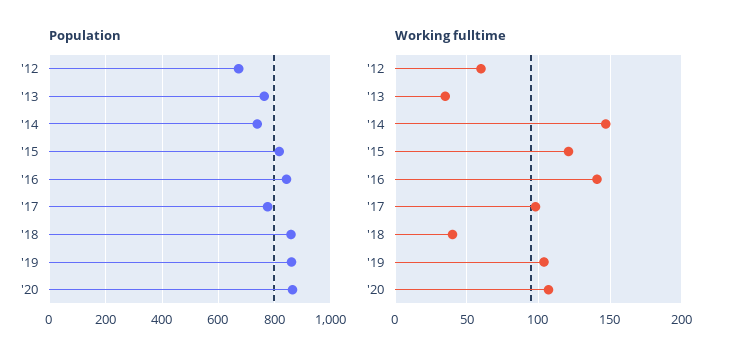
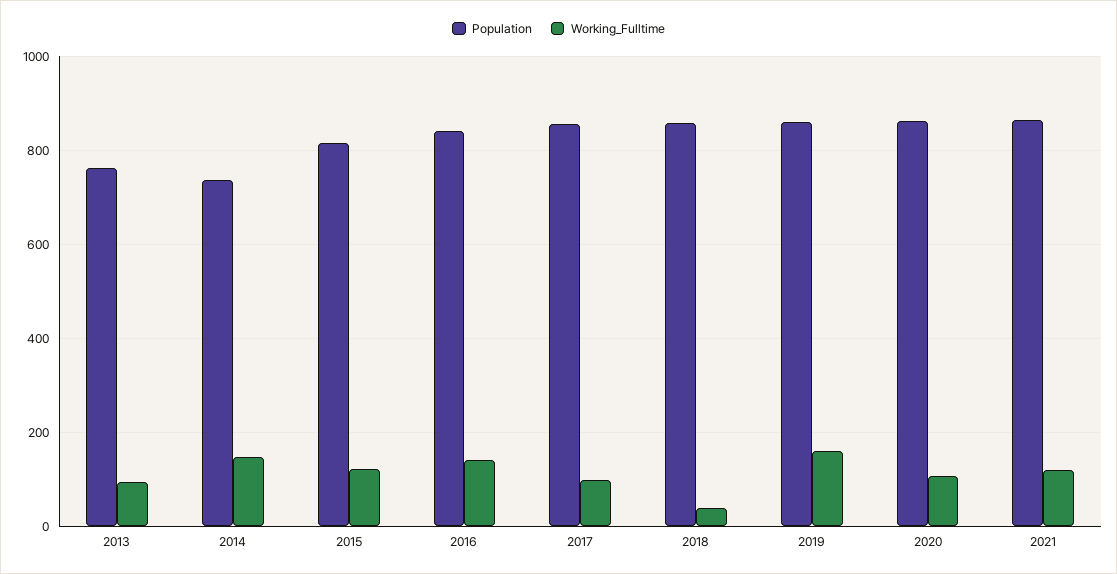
Population, '12: 675 -> none
Population, '17: 775 -> 860
Working fulltime, '12: 60 -> none
Working fulltime, '13: 35 -> 100
Working fulltime, '19: 105 -> 160
Population, 2021: none -> 860
Working fulltime, 2021: none -> 120

